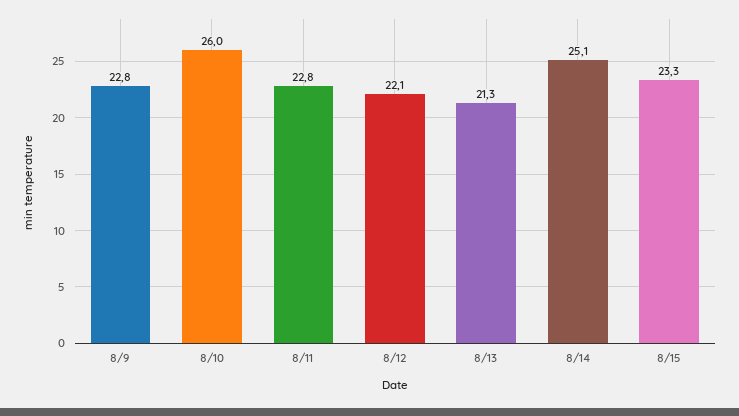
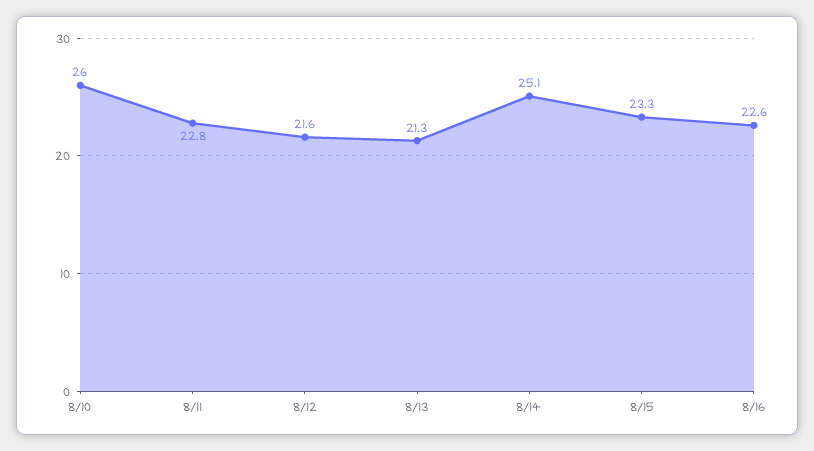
8/9: 22.8 -> none
8/12: 22.1 -> 21.6
8/16: none -> 22.6

